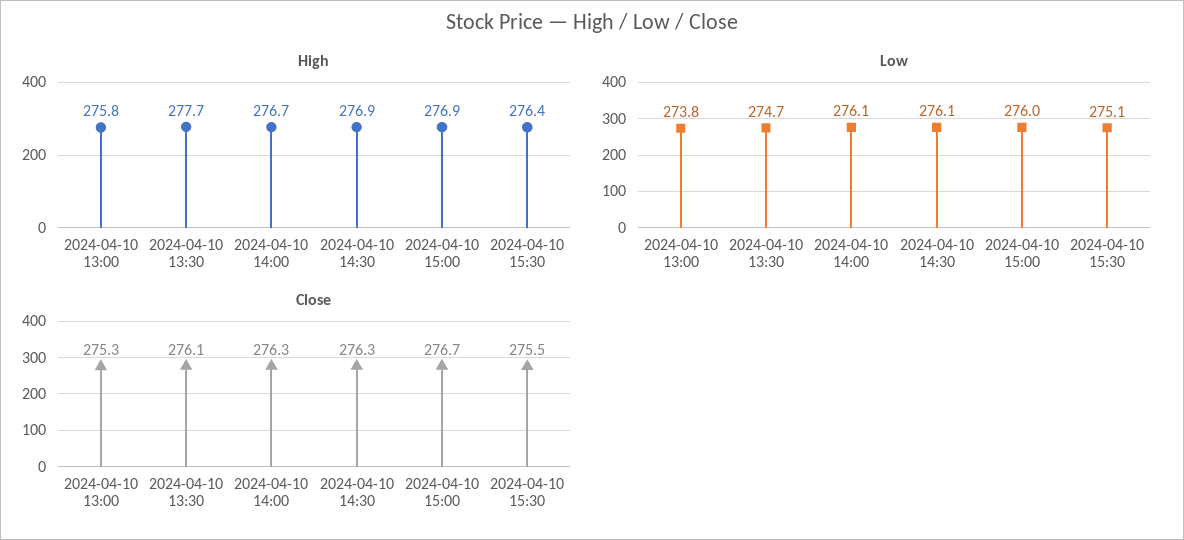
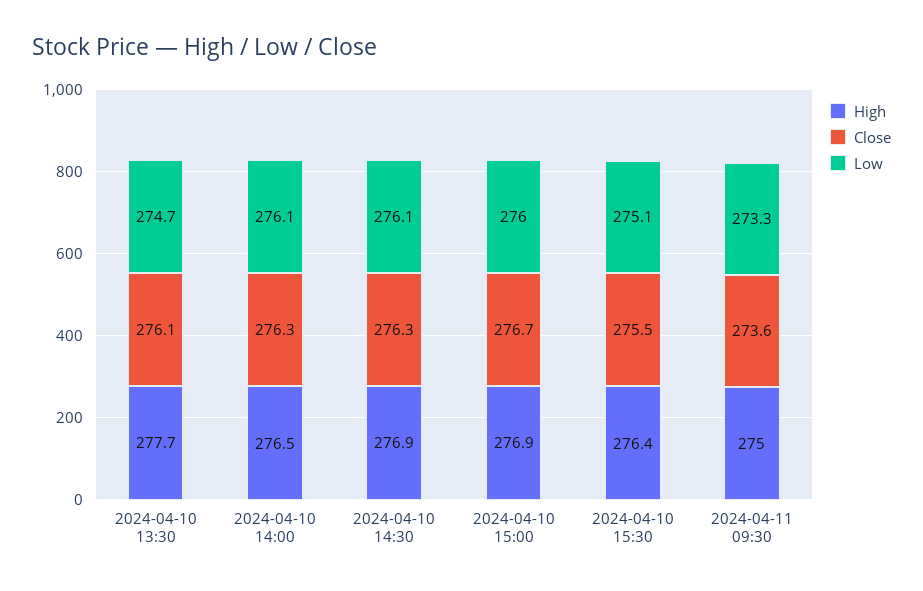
High, 2024-04-10 13:00: 275.8 -> none
High, 2024-04-10 14:00: 276.7 -> 276.5
Low, 2024-04-10 13:00: 273.8 -> none
Close, 2024-04-10 13:00: 275.3 -> none
High, 2024-04-11 09:30: none -> 275
Close, 2024-04-11 09:30: none -> 273.6
Low, 2024-04-11 09:30: none -> 273.3

